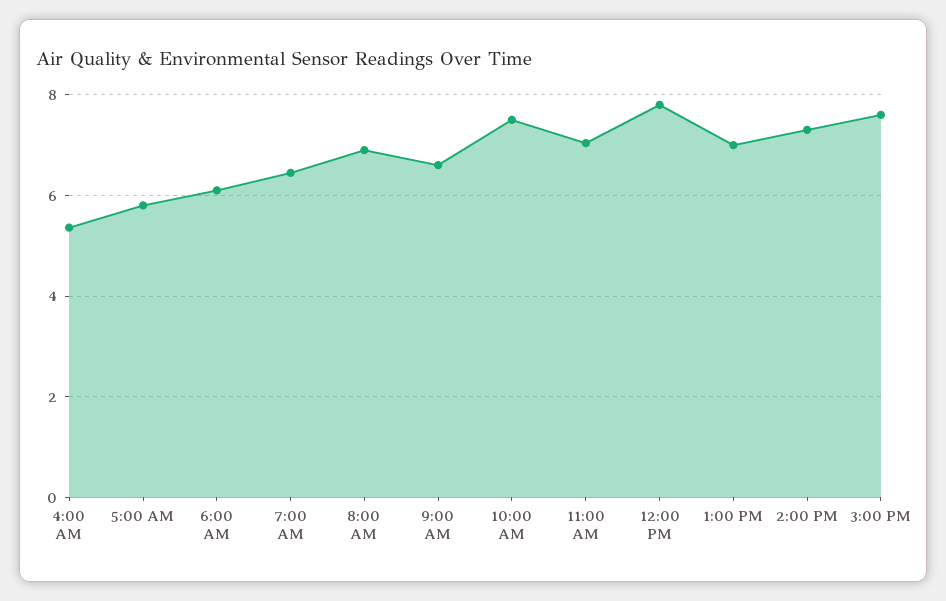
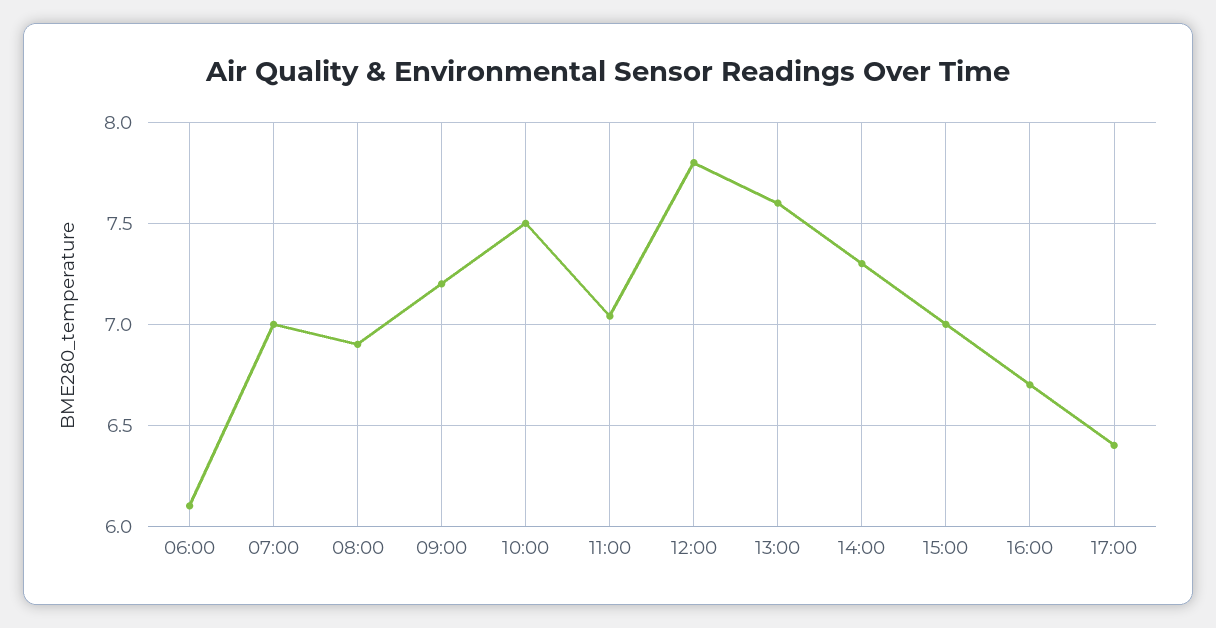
4:00 AM: 5.4 -> none
5:00 AM: 5.8 -> none
7:00 AM: 6.4 -> 7
9:00 AM: 6.6 -> 7.2
1:00 PM: 7 -> 7.6
3:00 PM: 7.6 -> 7
16:00: none -> 6.7
17:00: none -> 6.4

